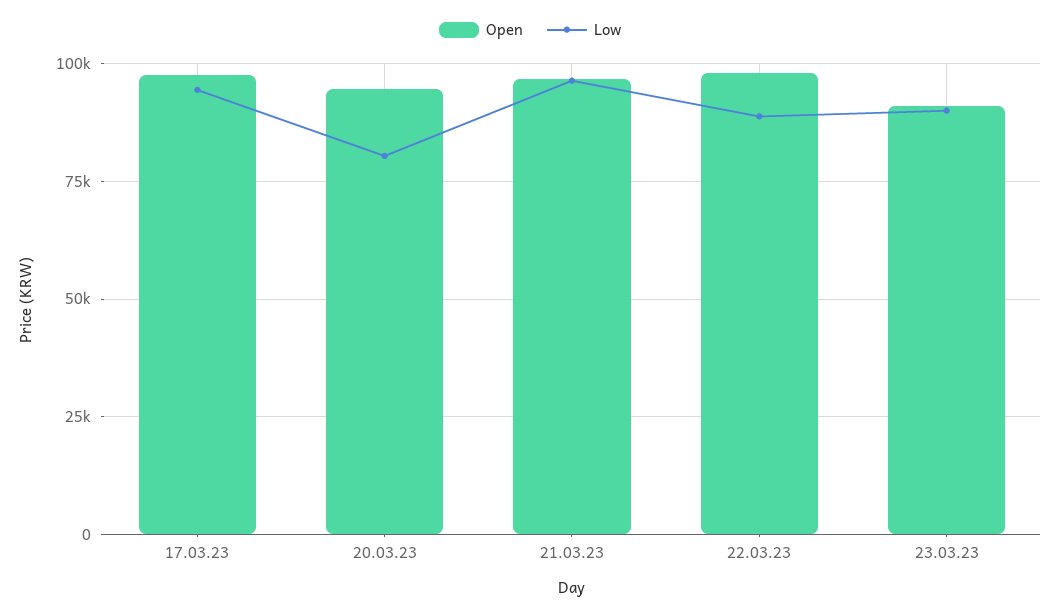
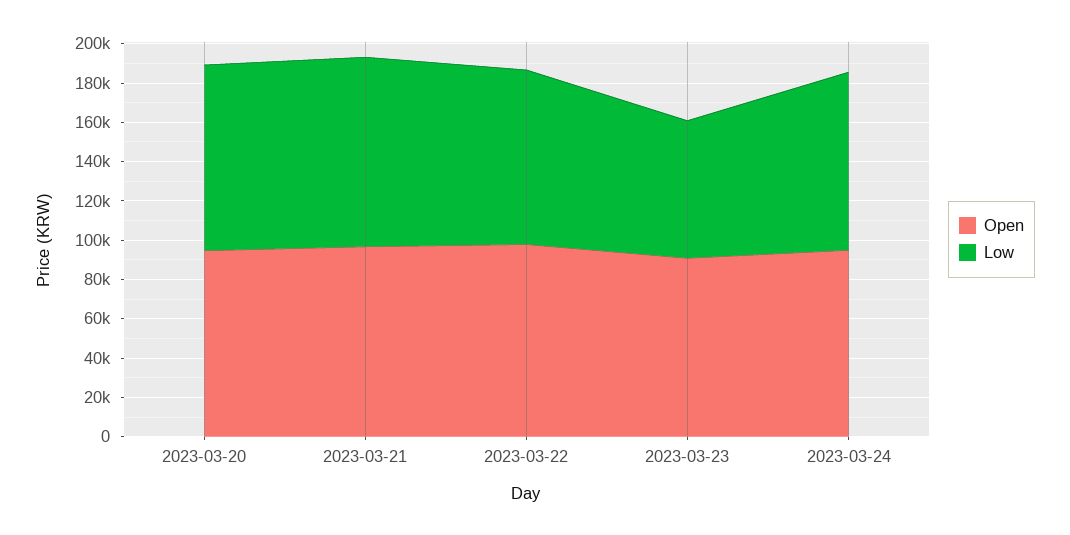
Open, 17.03.23: 97500 -> none
Low, 17.03.23: 95000 -> none
Low, 20.03.23: 80000 -> 95000
Low, 23.03.23: 90000 -> 70000
Open, 2023-03-24: none -> 95000
Low, 2023-03-24: none -> 90000

